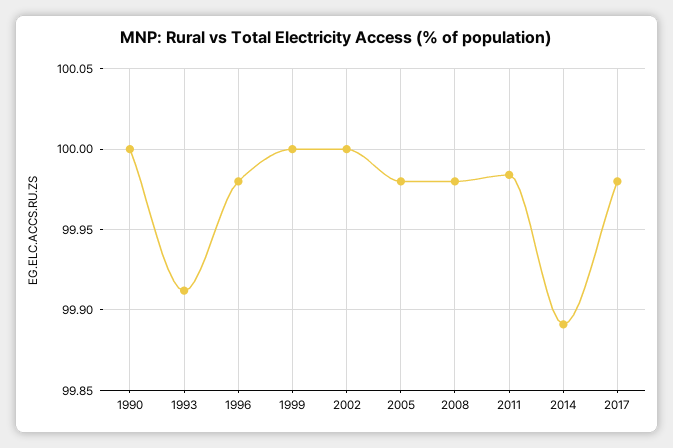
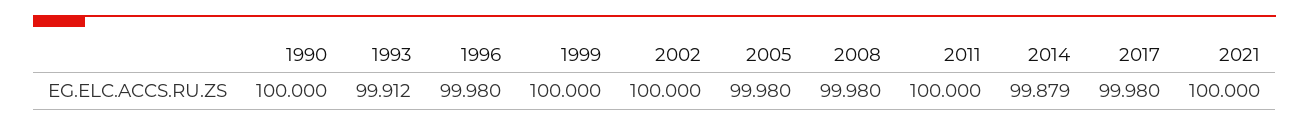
2011: 99.985 -> 100
2014: 99.89 -> 99.879
2021: none -> 100

